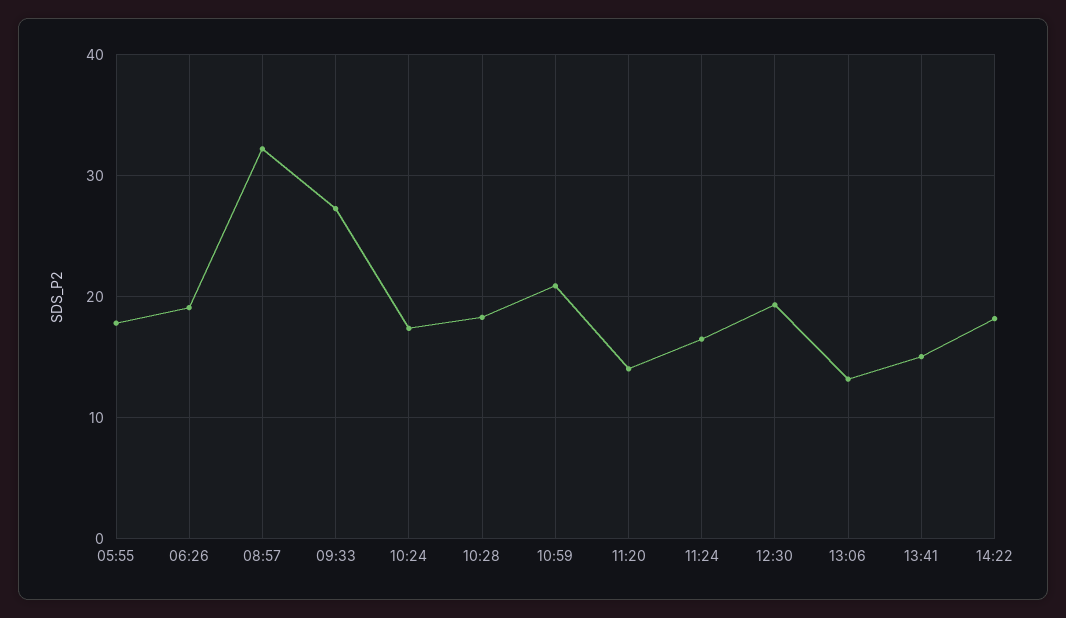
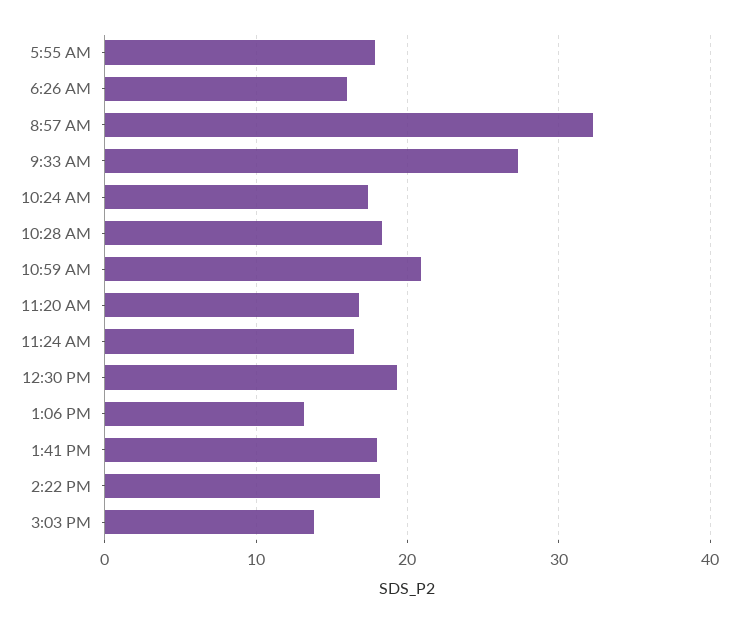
06:26: 19 -> 16
11:20: 14 -> 17
13:41: 15 -> 18
3:03 PM: none -> 14

